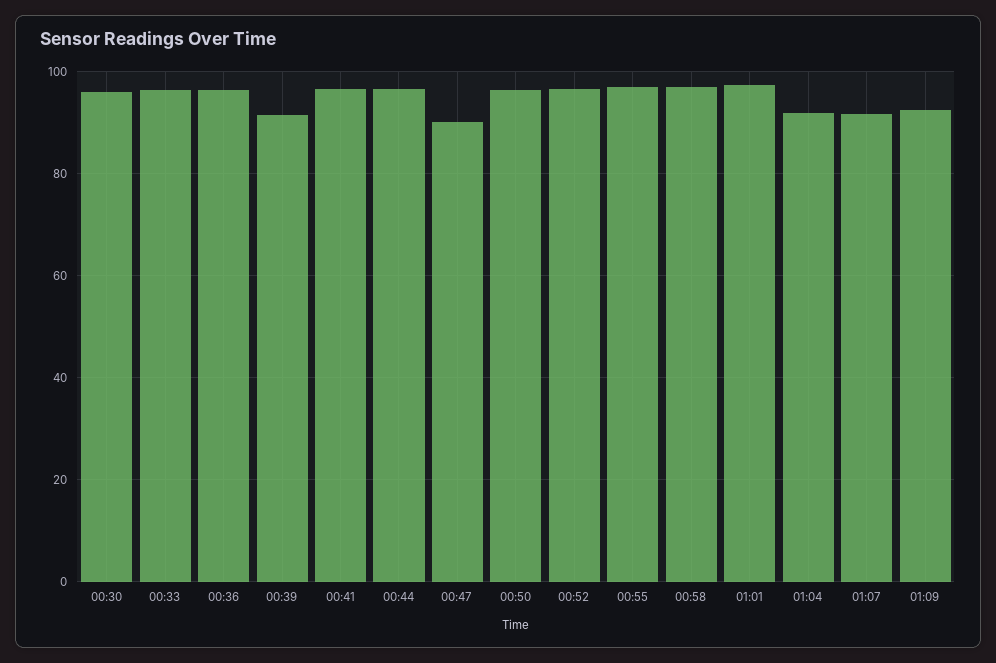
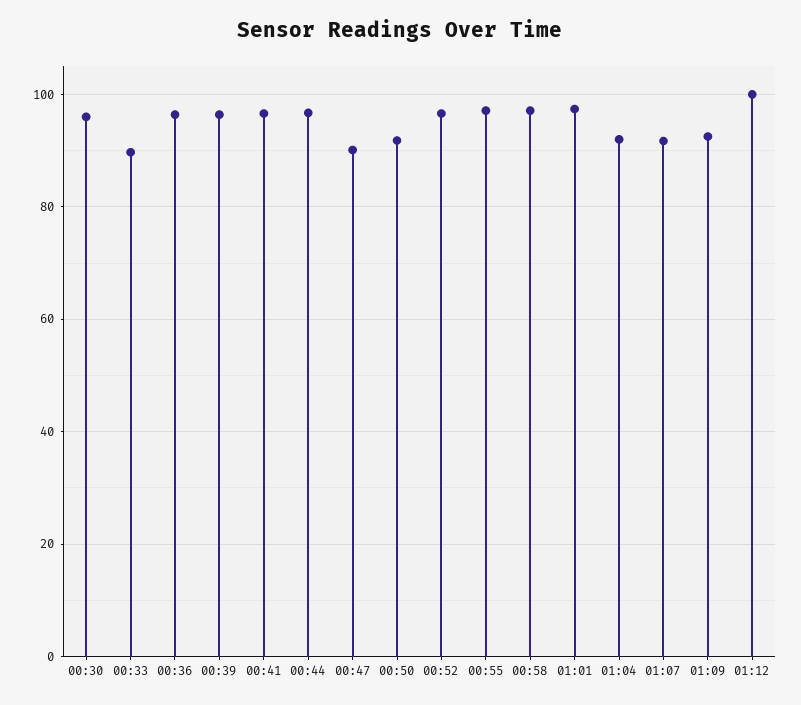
00:33: 96 -> 90
00:39: 92 -> 96
00:50: 96 -> 92
01:12: none -> 100

